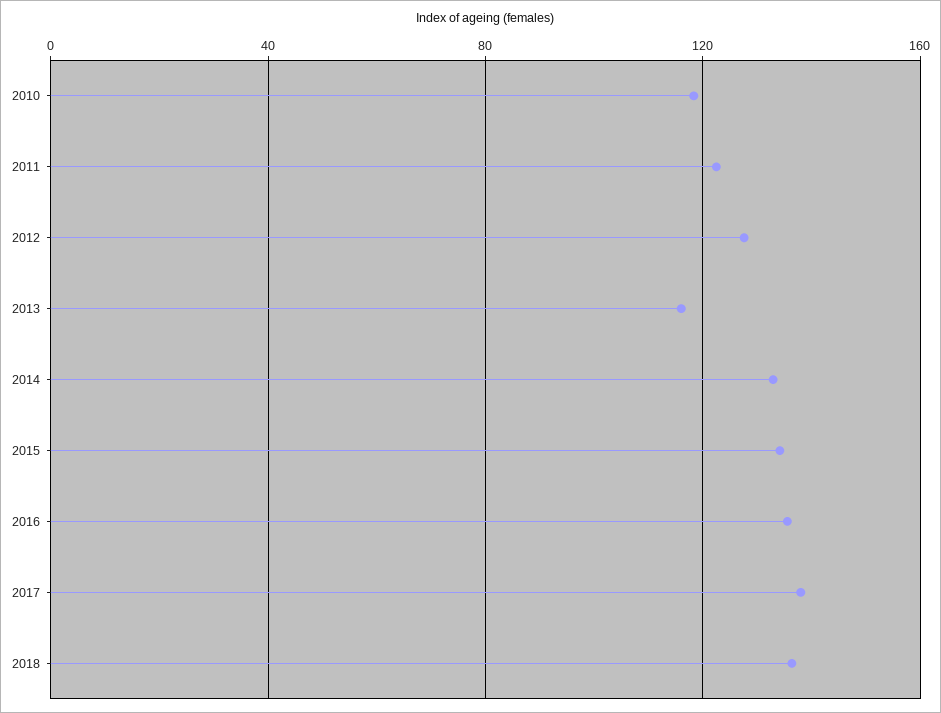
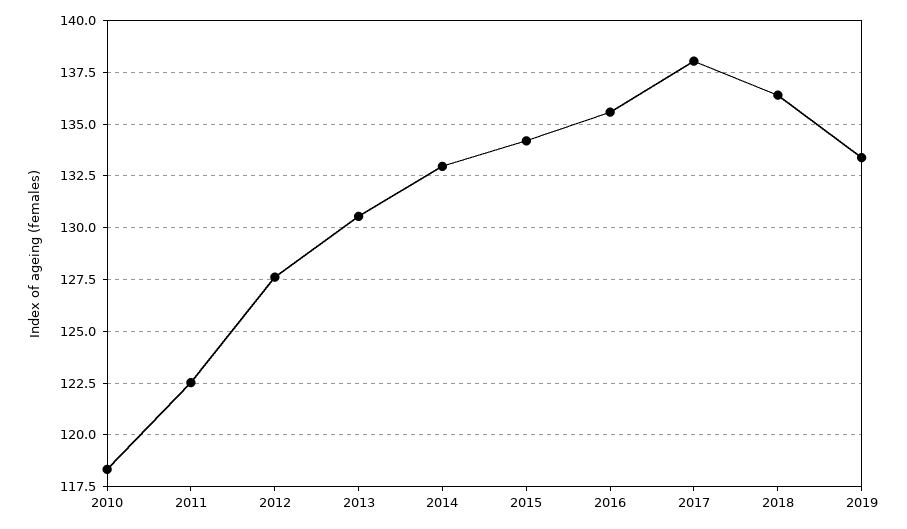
2013: 115 -> 130.5
2019: none -> 133.5

